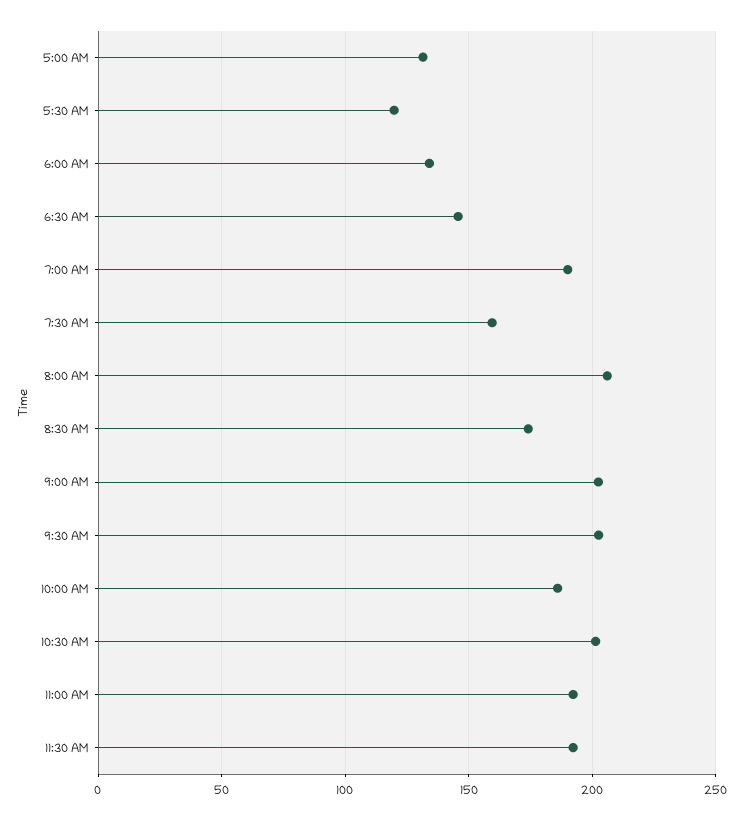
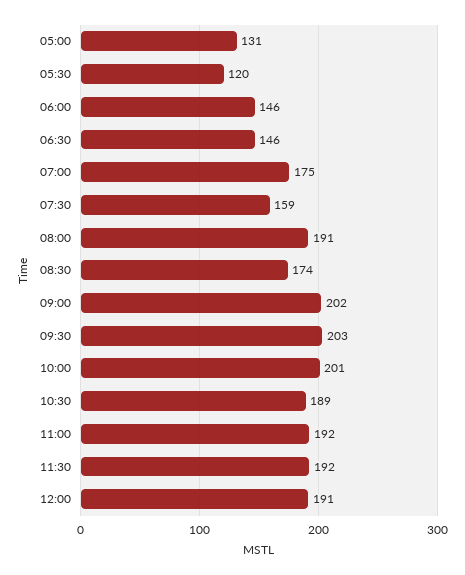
6:00 AM: 135 -> 146
7:00 AM: 190 -> 175
8:00 AM: 205 -> 191
10:00 AM: 185 -> 201
10:30 AM: 200 -> 189
12:00: none -> 191

